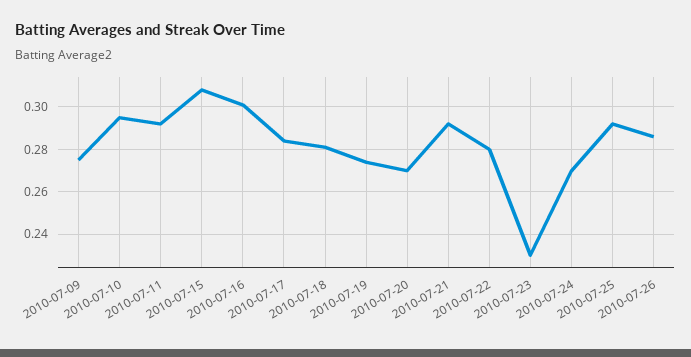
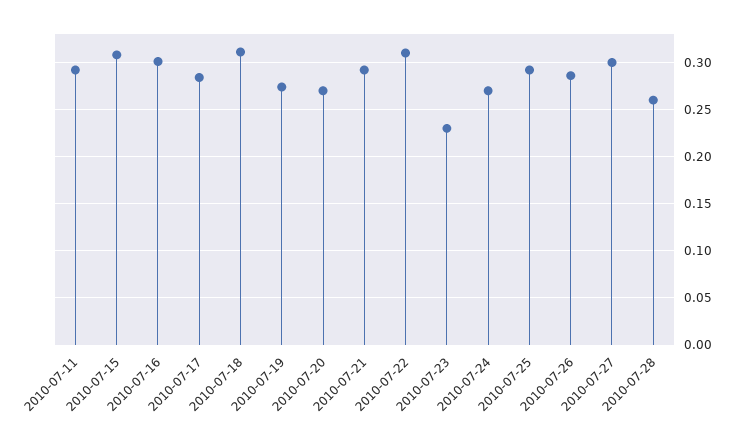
2010-07-09: 0.275 -> none
2010-07-10: 0.295 -> none
2010-07-18: 0.28 -> 0.31
2010-07-22: 0.28 -> 0.31
2010-07-27: none -> 0.3
2010-07-28: none -> 0.26

